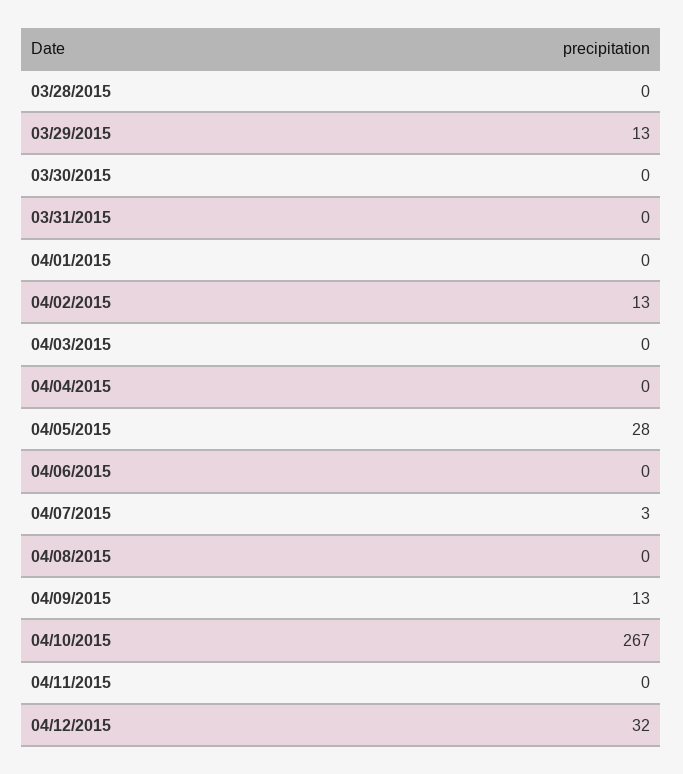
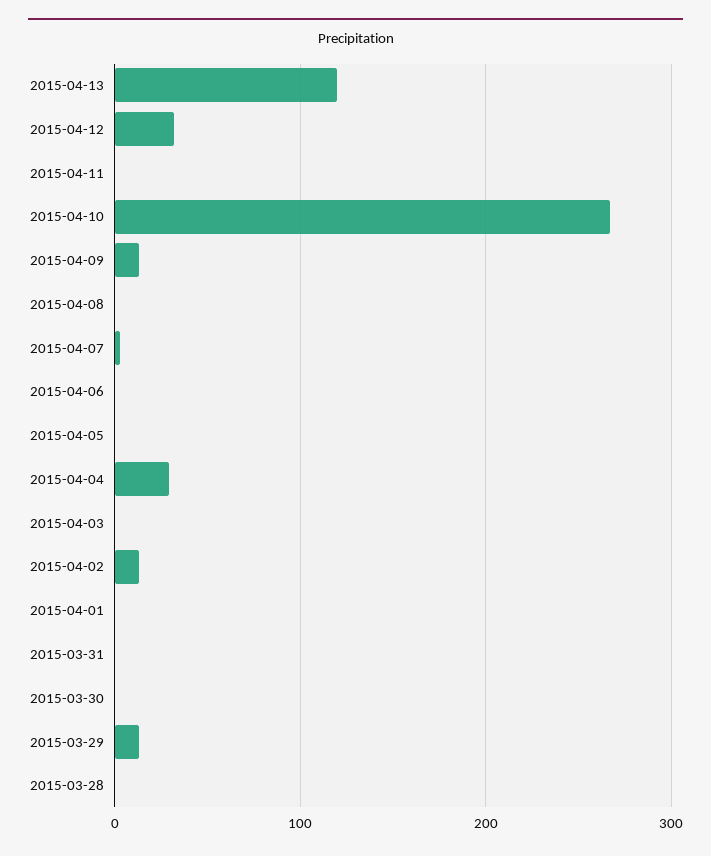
04/04/2015: 0 -> 30
04/05/2015: 28 -> 0
2015-04-13: none -> 120

